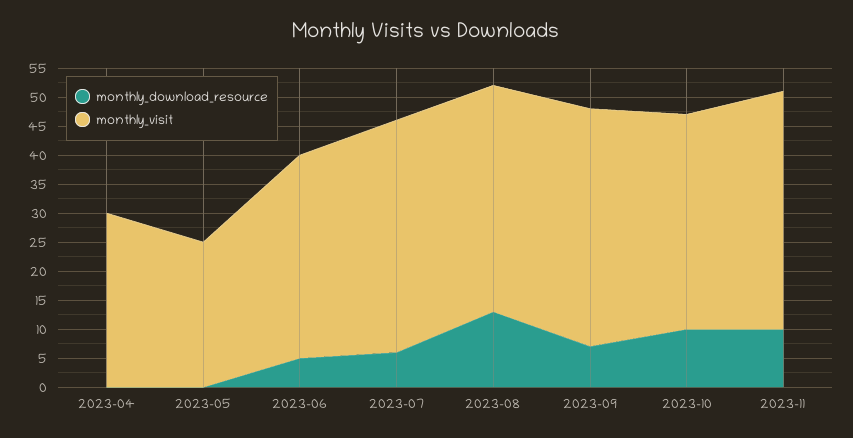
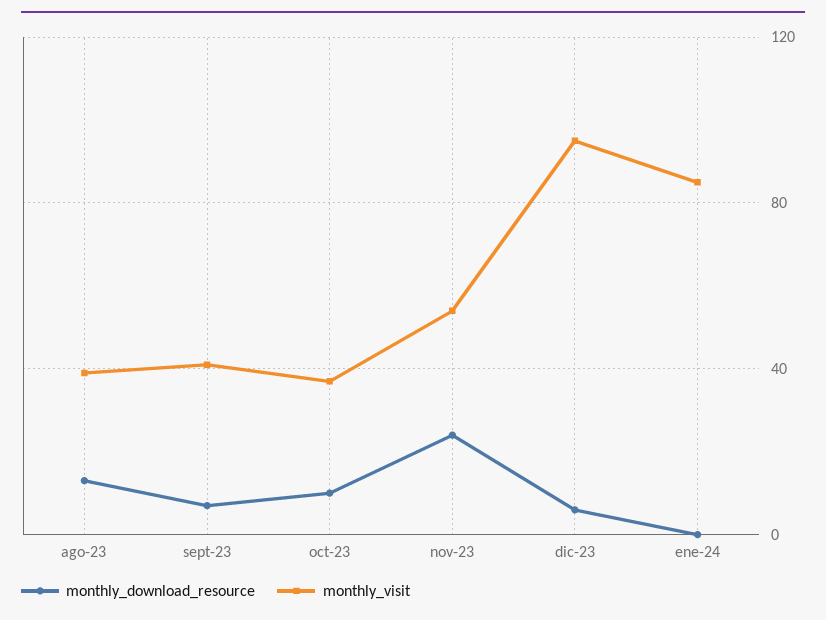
monthly_download_resource, 2023-04: 0 -> none
monthly_visit, 2023-04: 30 -> none
monthly_download_resource, 2023-05: 0 -> none
monthly_visit, 2023-05: 25 -> none
monthly_download_resource, 2023-06: 5 -> none
monthly_visit, 2023-06: 35 -> none
monthly_download_resource, 2023-07: 5 -> none
monthly_visit, 2023-07: 40 -> none
monthly_download_resource, 2023-11: 10 -> 25
monthly_visit, 2023-11: 40 -> 55
monthly_download_resource, dic-23: none -> 5
monthly_visit, dic-23: none -> 95
monthly_download_resource, ene-24: none -> 0
monthly_visit, ene-24: none -> 85

